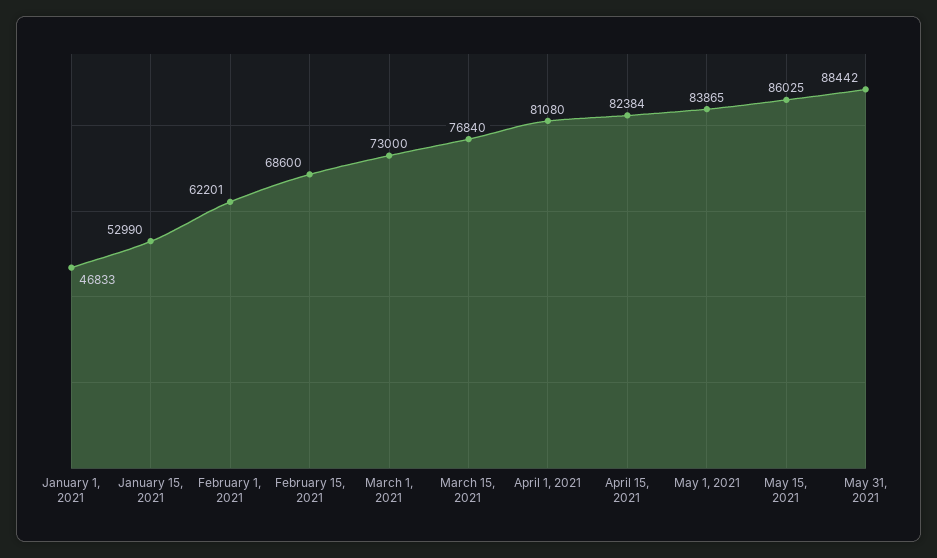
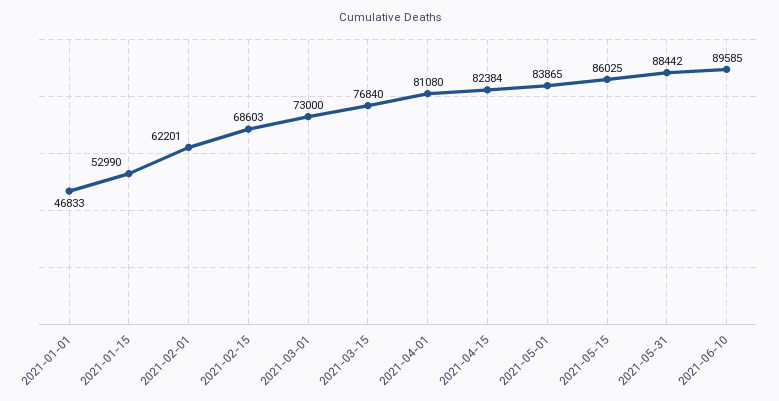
February 15, 2021: 68600 -> 68603
2021-06-10: none -> 89585

